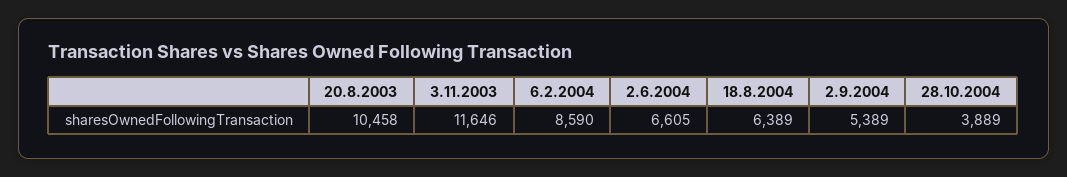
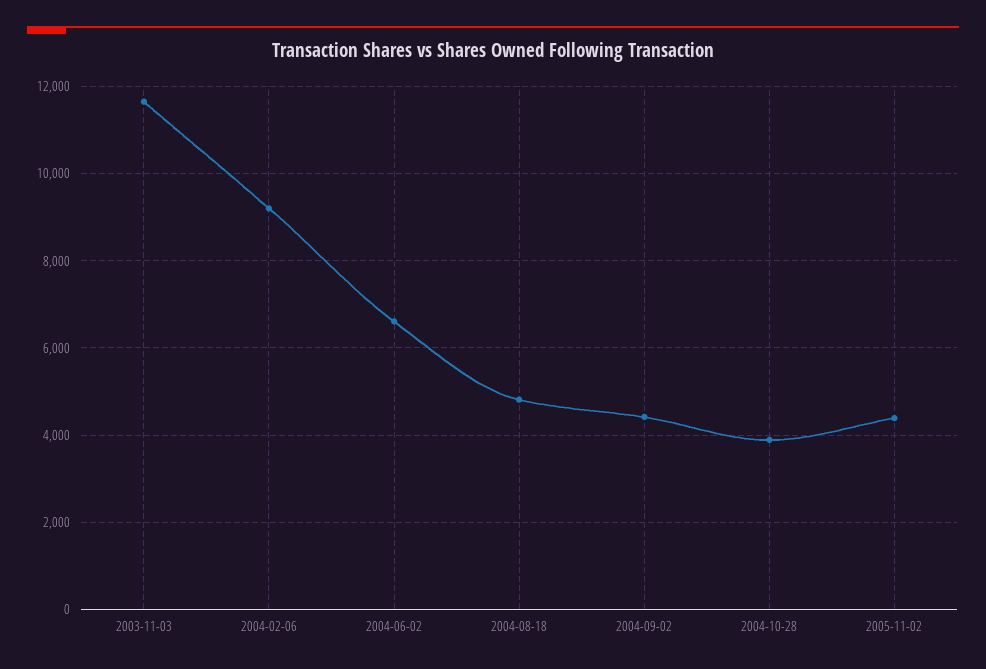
20.8.2003: 10458 -> none
6.2.2004: 8590 -> 9200
18.8.2004: 6389 -> 4800
2.9.2004: 5389 -> 4400
2005-11-02: none -> 4400

